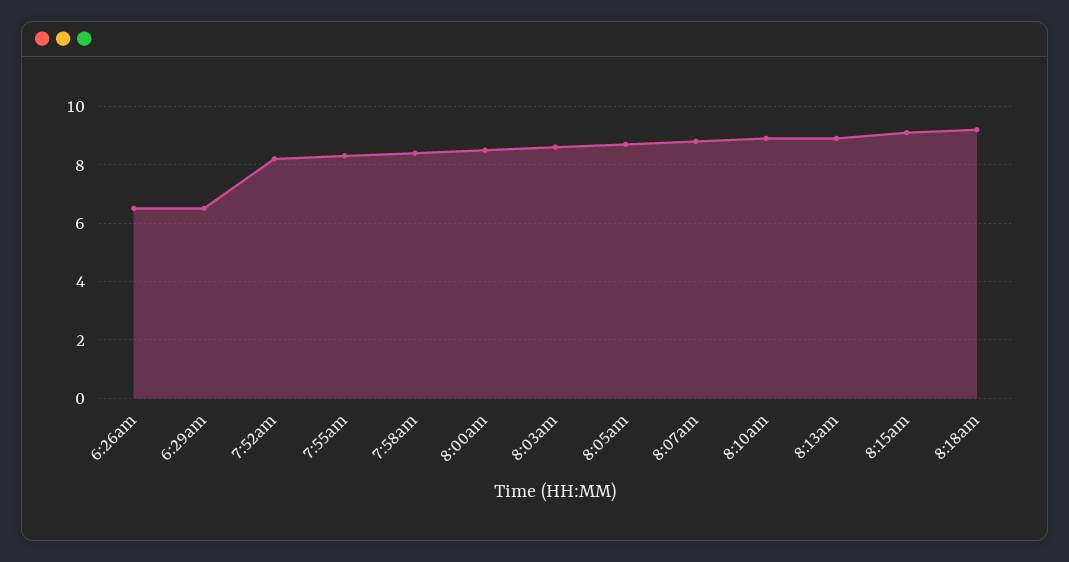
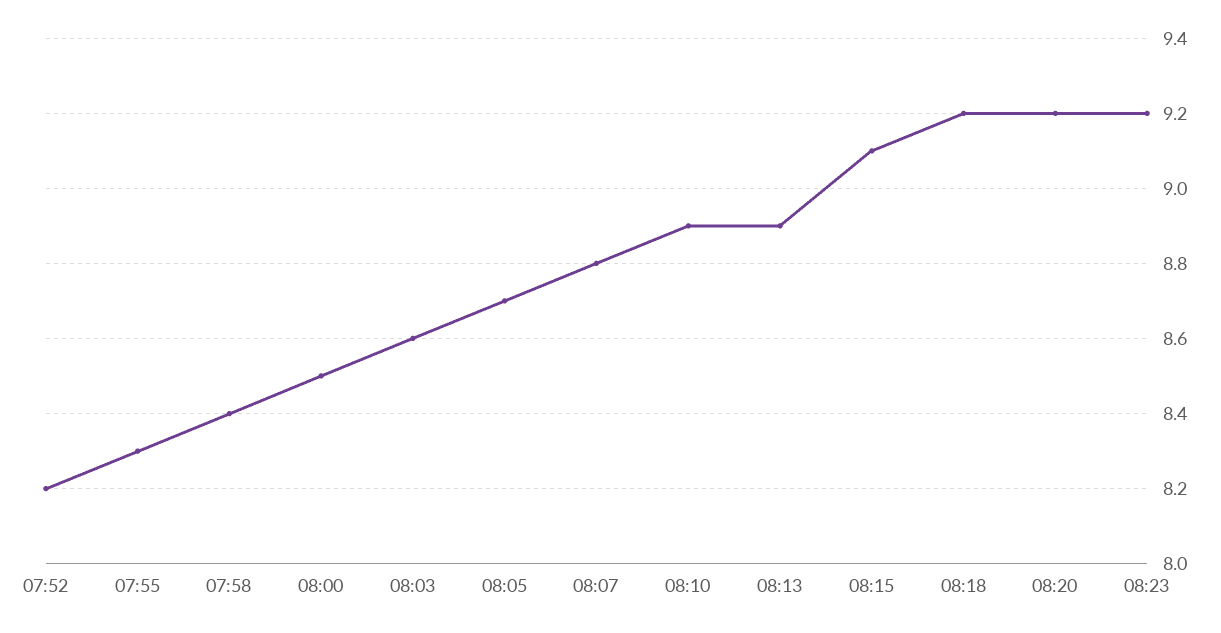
6:26am: 6.5 -> none
6:29am: 6.5 -> none
08:20: none -> 9.2
08:23: none -> 9.2

